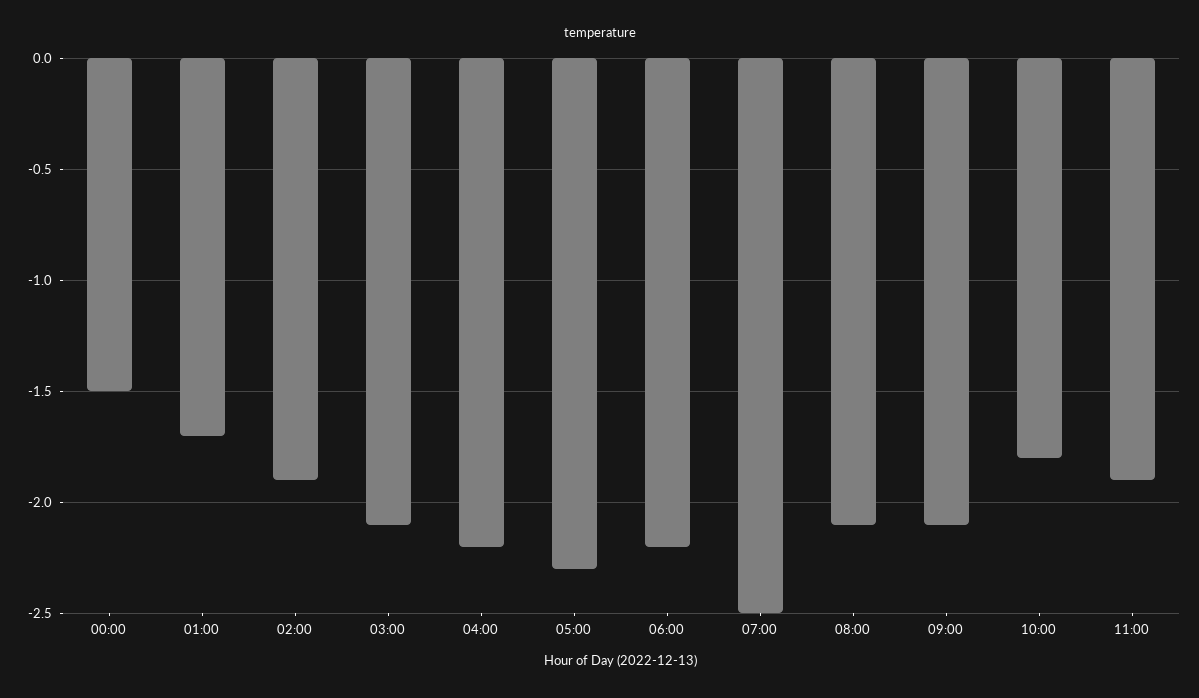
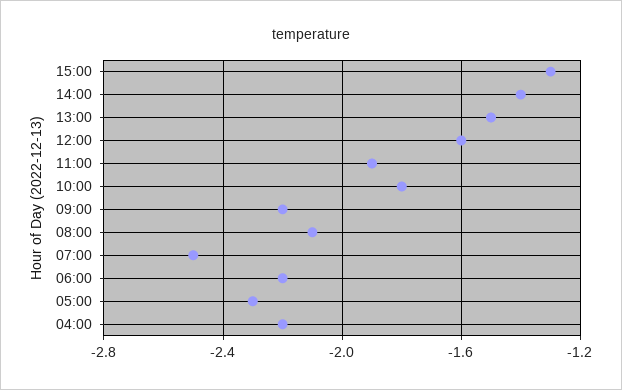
00:00: -1.5 -> none
01:00: -1.7 -> none
02:00: -1.9 -> none
03:00: -2.1 -> none
09:00: -2.1 -> -2.2
15:00: none -> -1.3
14:00: none -> -1.4
13:00: none -> -1.5
12:00: none -> -1.6

